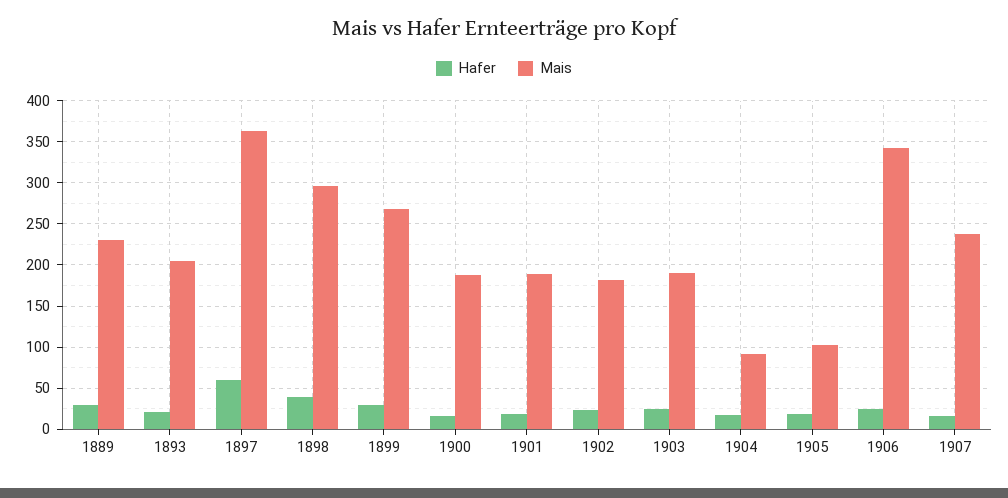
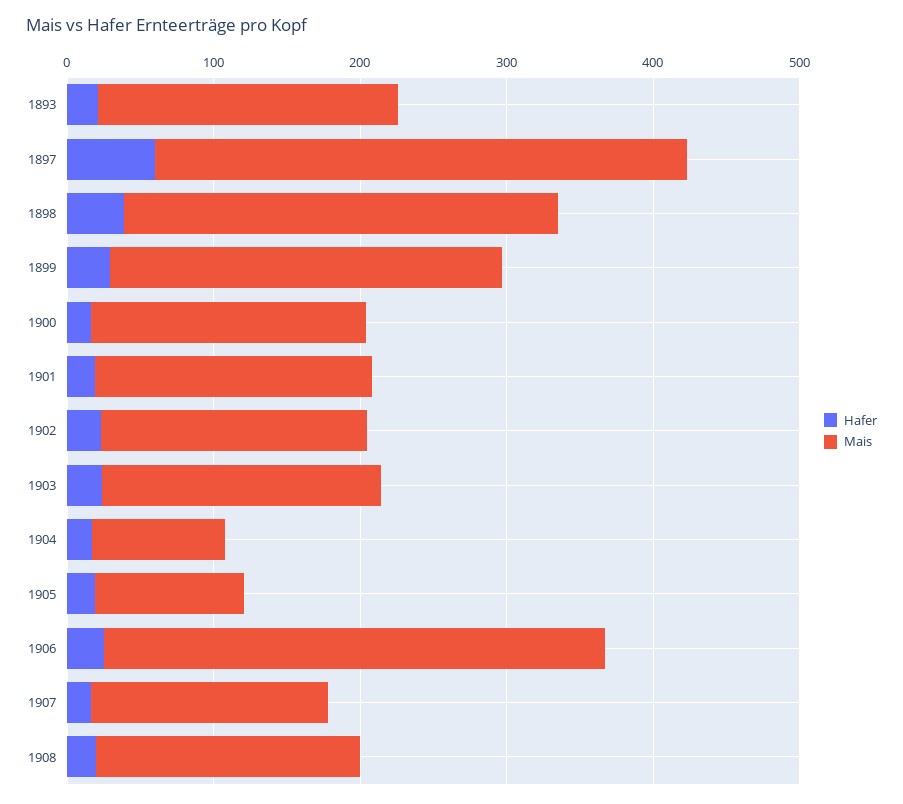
Hafer, 1889: 30 -> none
Mais, 1889: 230 -> none
Mais, 1907: 240 -> 160
Hafer, 1908: none -> 20
Mais, 1908: none -> 180

